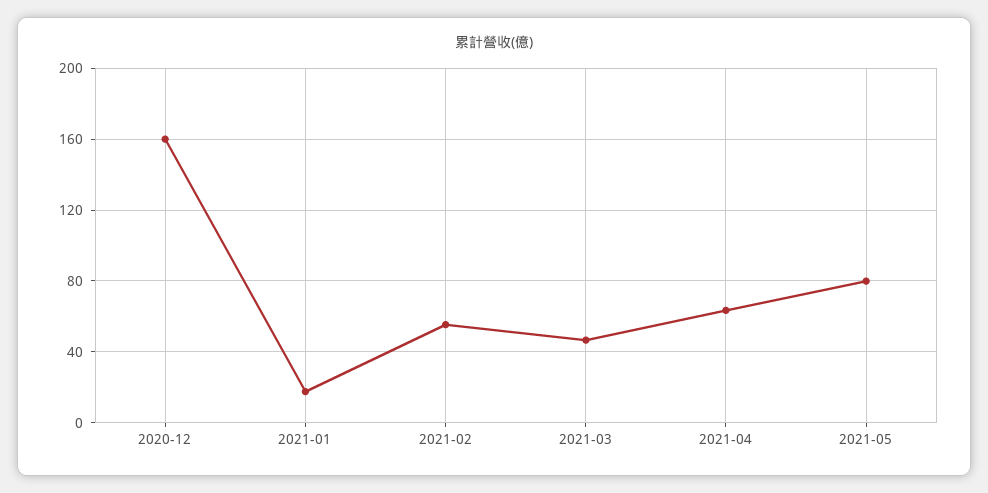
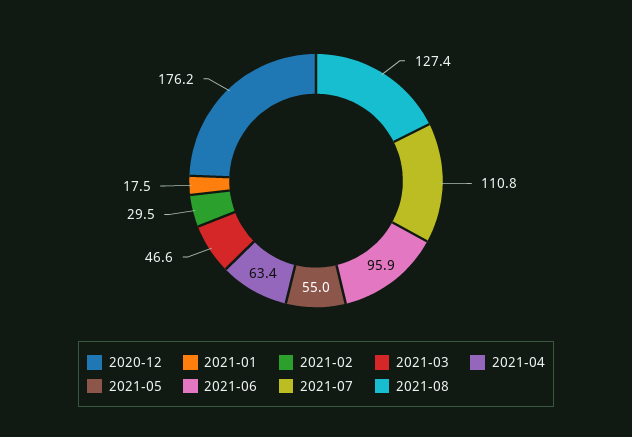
2020-12: 160 -> 176.2
2021-02: 55 -> 29.5
2021-05: 80 -> 55
2021-06: none -> 95.9
2021-07: none -> 110.8
2021-08: none -> 127.4

